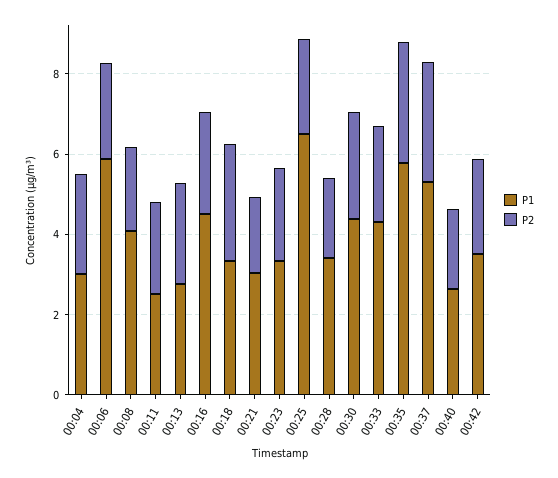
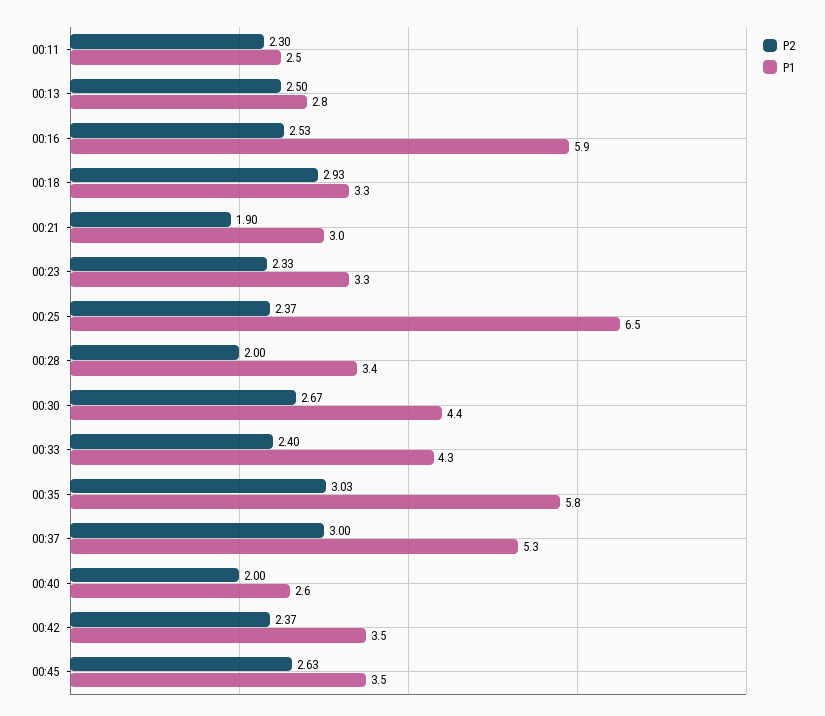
P1, 00:04: 3 -> none
P2, 00:04: 2.5 -> none
P1, 00:06: 6 -> none
P2, 00:06: 2.5 -> none
P1, 00:08: 4 -> none
P2, 00:08: 2 -> none
P1, 00:16: 4.5 -> 5.9
P2, 00:45: none -> 2.63
P1, 00:45: none -> 3.5

